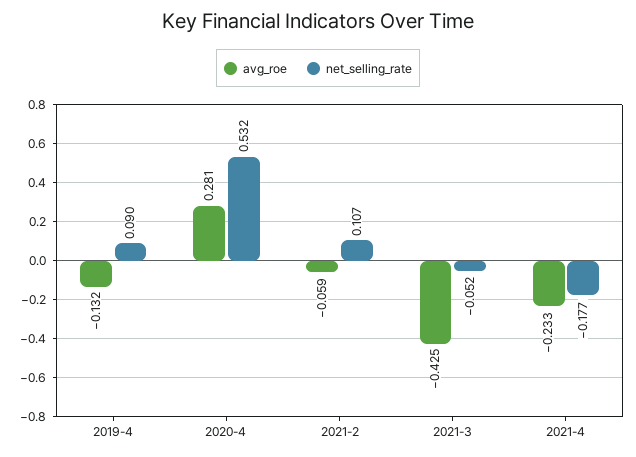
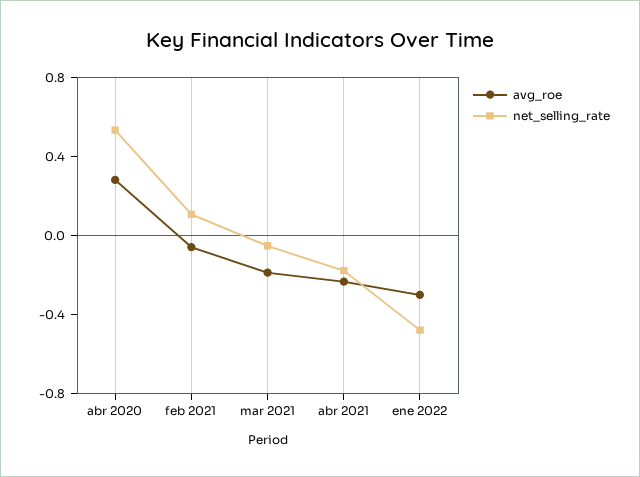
avg_roe, 2019-4: -0.132 -> none
net_selling_rate, 2019-4: 0.09 -> none
avg_roe, 2021-3: -0.425 -> -0.2
avg_roe, ene 2022: none -> -0.3
net_selling_rate, ene 2022: none -> -0.5

